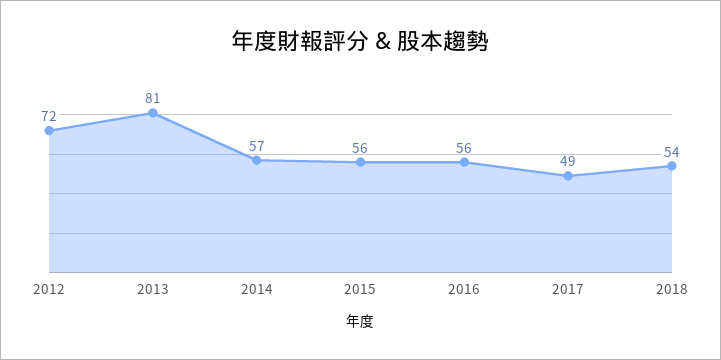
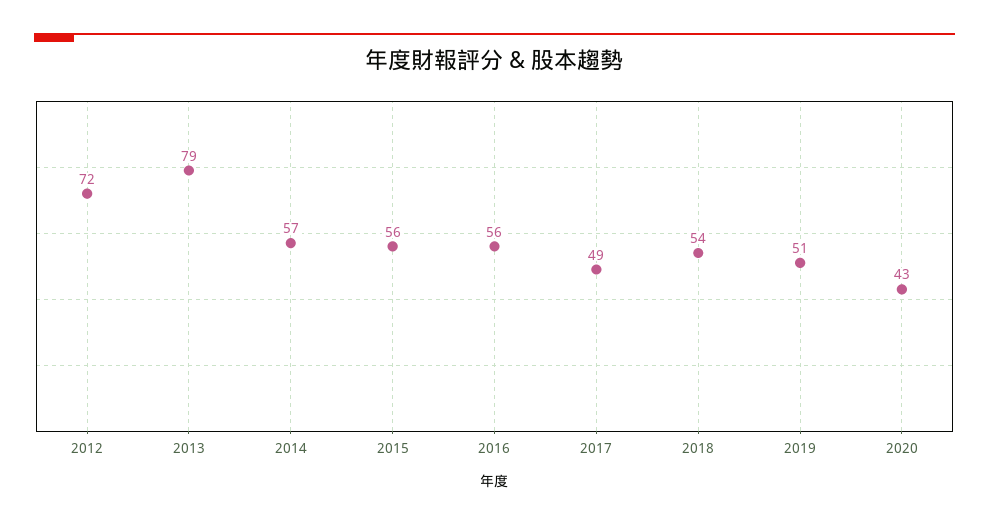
2013: 81 -> 79
2019: none -> 51
2020: none -> 43

